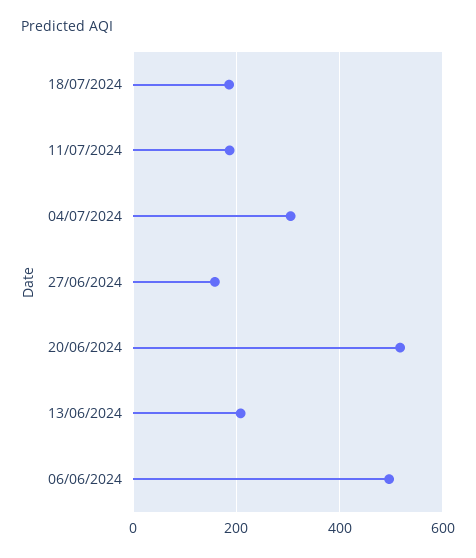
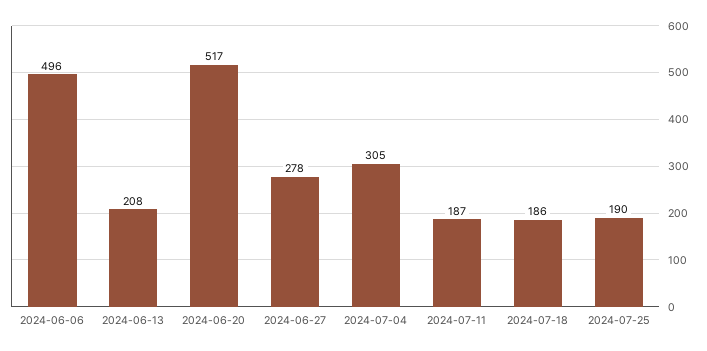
27/06/2024: 160 -> 278
2024-07-25: none -> 190

